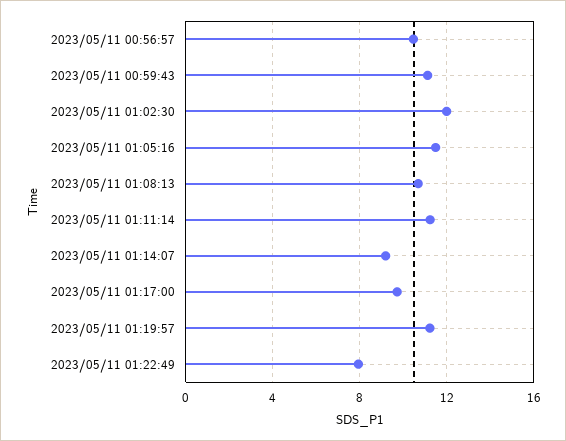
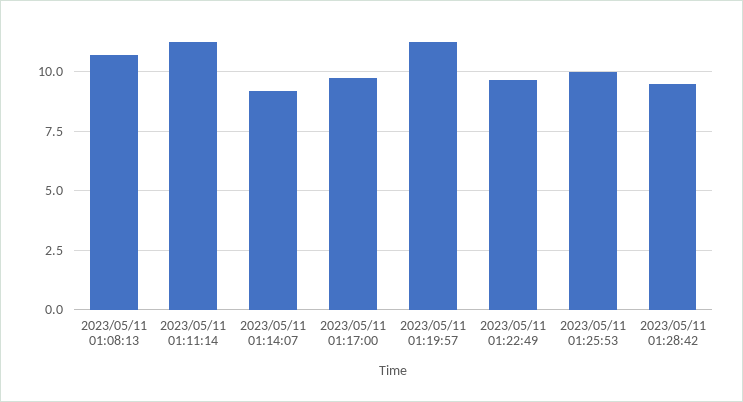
2023/05/11 00:56:57: 10.5 -> none
2023/05/11 00:59:43: 11 -> none
2023/05/11 01:02:30: 12 -> none
2023/05/11 01:05:16: 11.5 -> none
2023/05/11 01:22:49: 8 -> 9.5
2023/05/11 01:25:53: none -> 10
2023/05/11 01:28:42: none -> 9.5

